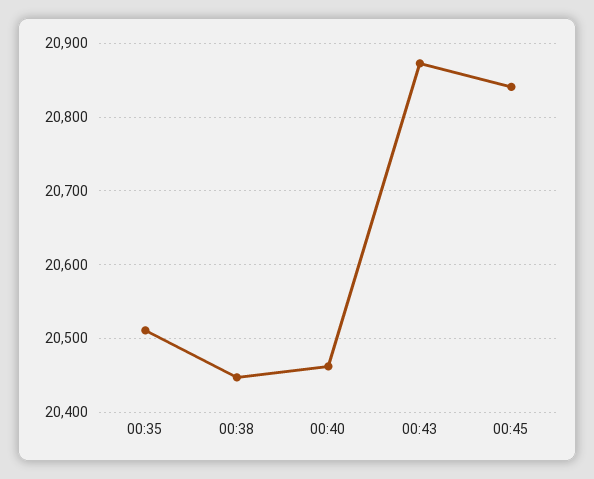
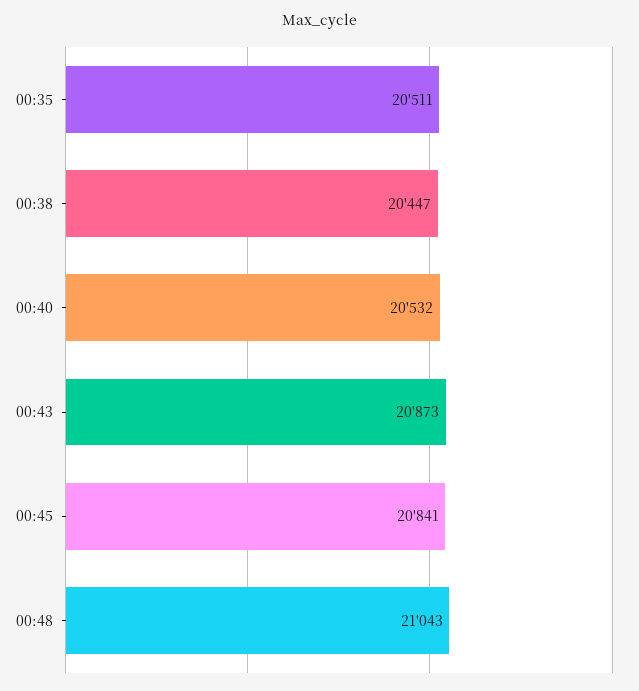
00:40: 20460 -> 20532
00:48: none -> 21043

